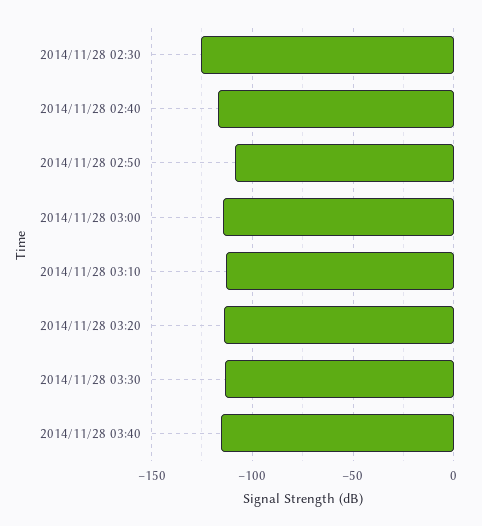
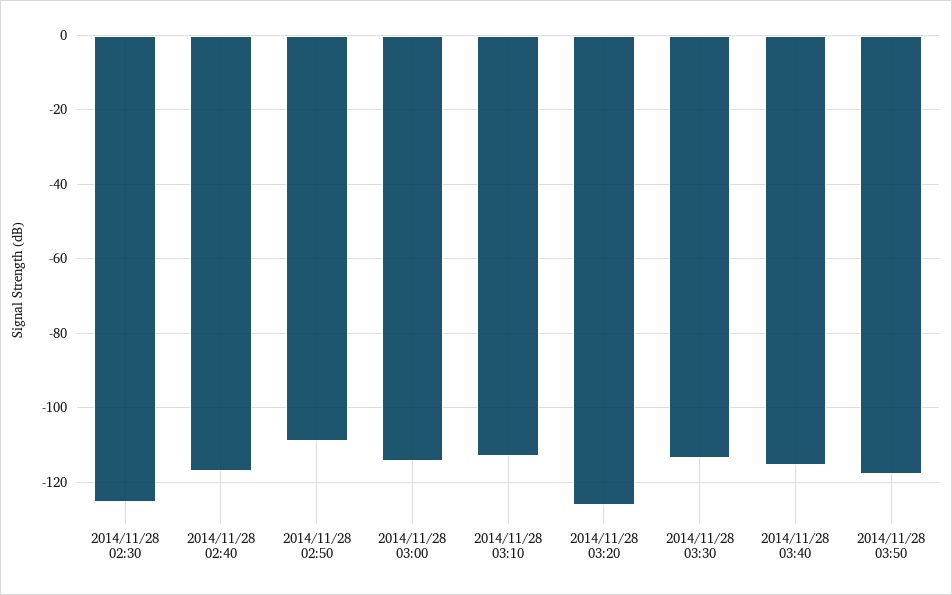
2014/11/28 03:20: -115 -> -126
2014/11/28 03:50: none -> -118

